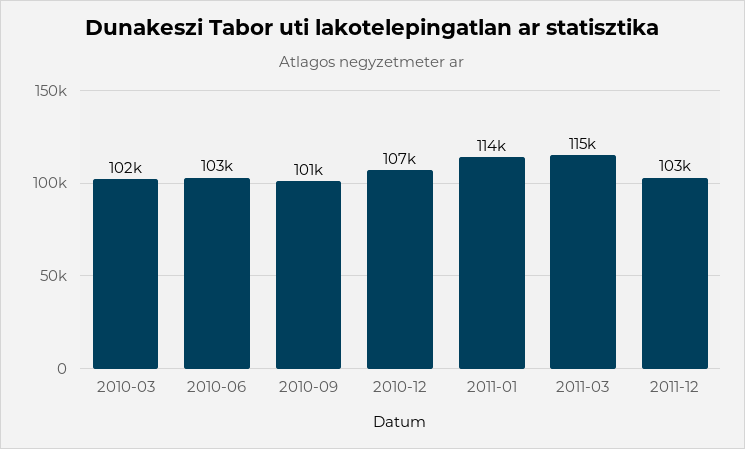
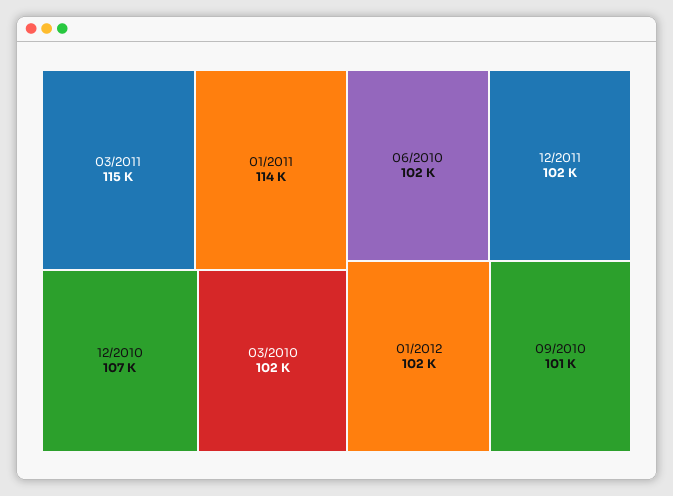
2010-06: 103000 -> 102000
2011-12: 103000 -> 102000
01/2012: none -> 102000

